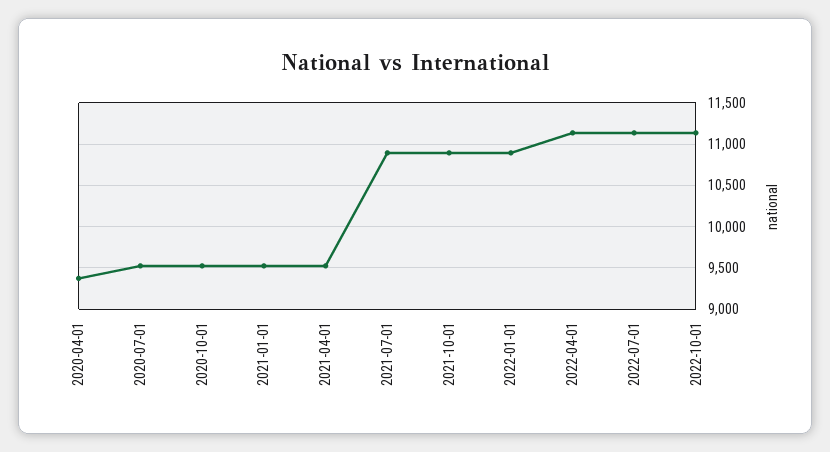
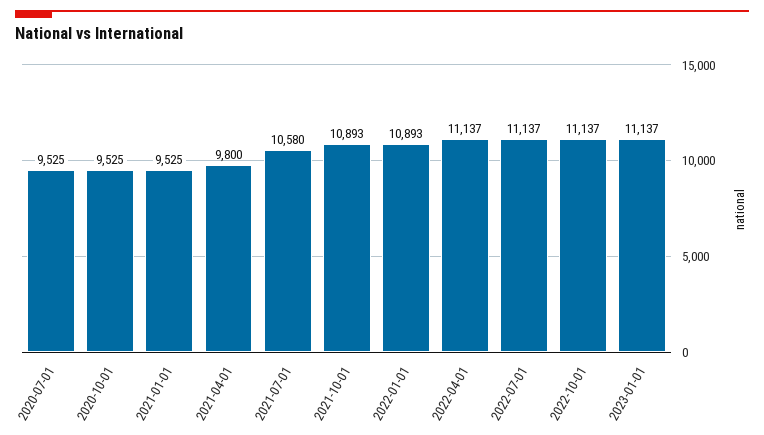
2020-04-01: 9400 -> none
2021-04-01: 9500 -> 9800
2021-07-01: 10900 -> 10580
2023-01-01: none -> 11137

